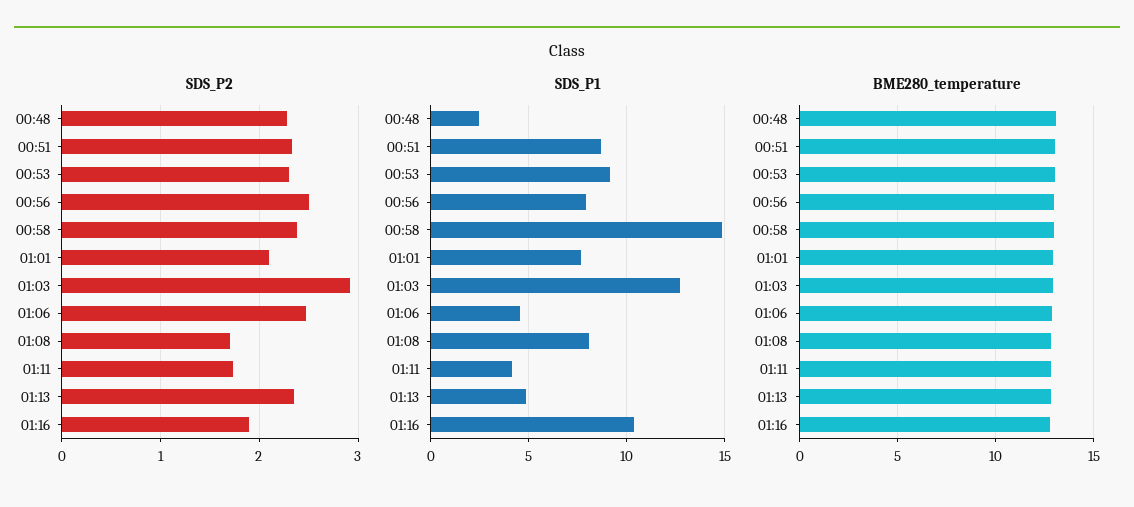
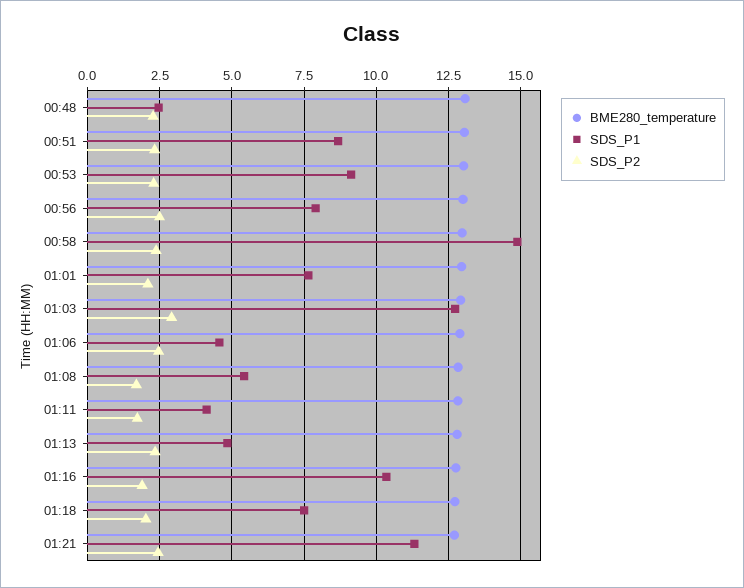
SDS_P1, 01:08: 8 -> 5.5
BME280_temperature, 01:18: none -> 12.75
SDS_P1, 01:18: none -> 7.5
SDS_P2, 01:18: none -> 2
BME280_temperature, 01:21: none -> 12.75
SDS_P1, 01:21: none -> 11.25
SDS_P2, 01:21: none -> 2.5

